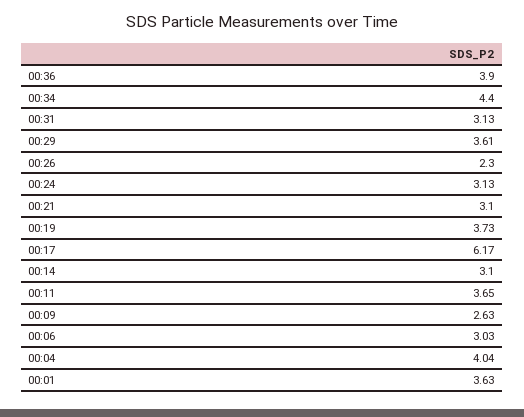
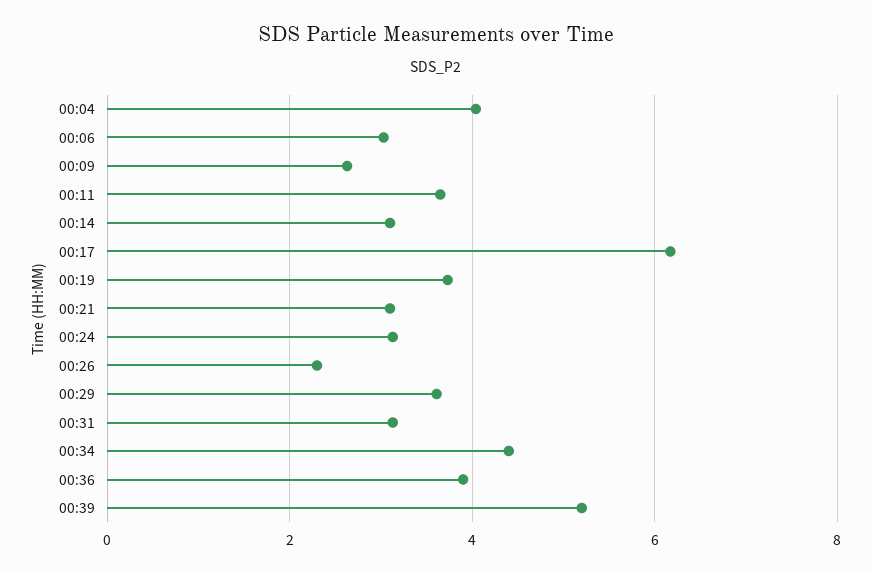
00:01: 3.63 -> none
00:39: none -> 5.2

